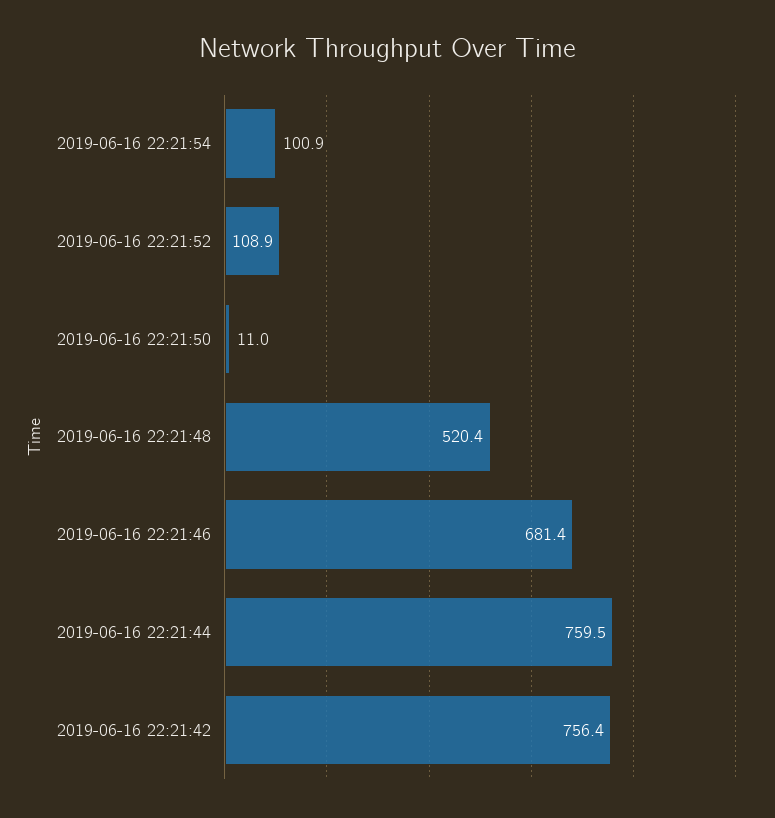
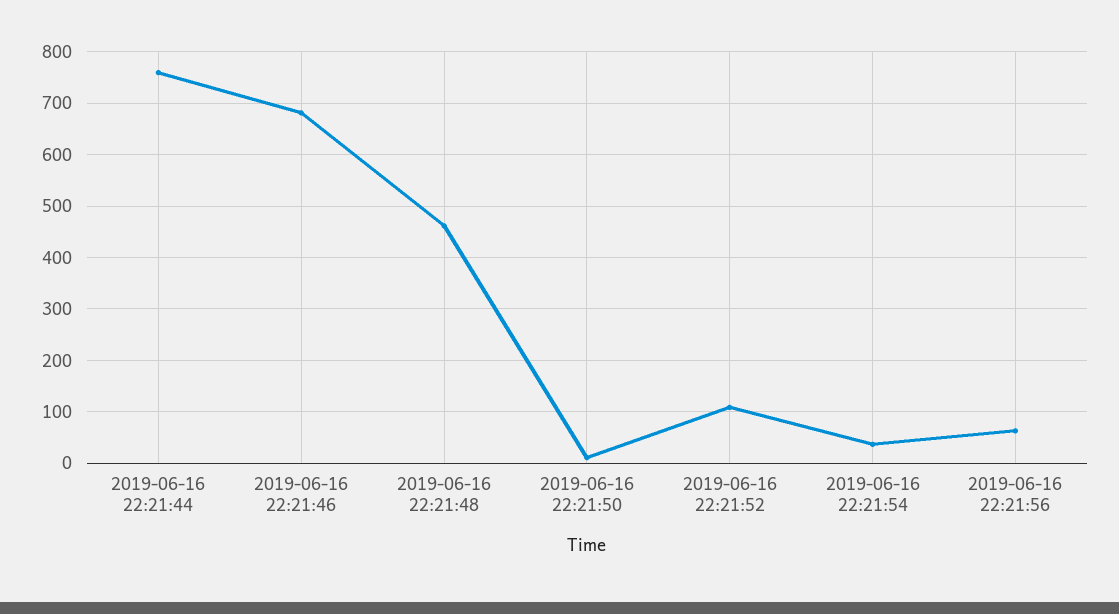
2019-06-16 22:21:54: 100.9 -> 40
2019-06-16 22:21:48: 520.4 -> 460
2019-06-16 22:21:42: 756.4 -> none
2019-06-16 22:21:56: none -> 60

